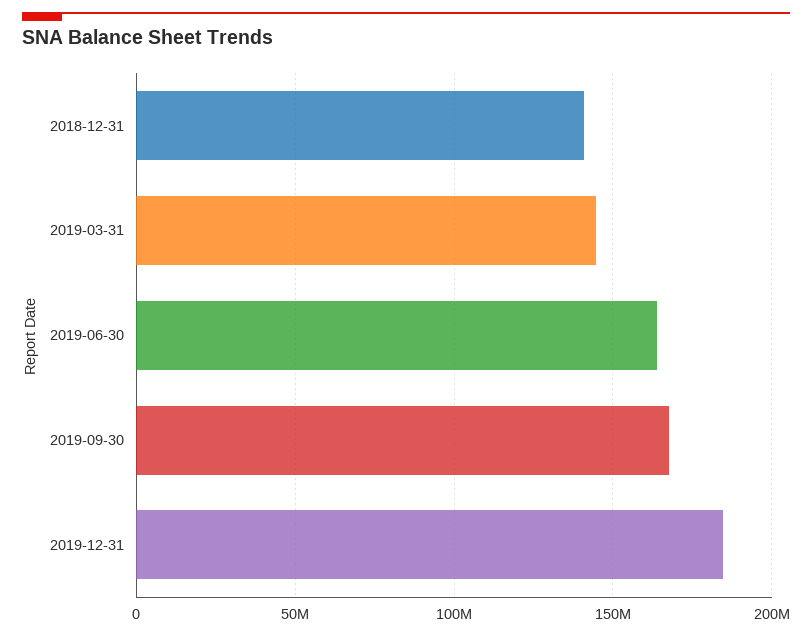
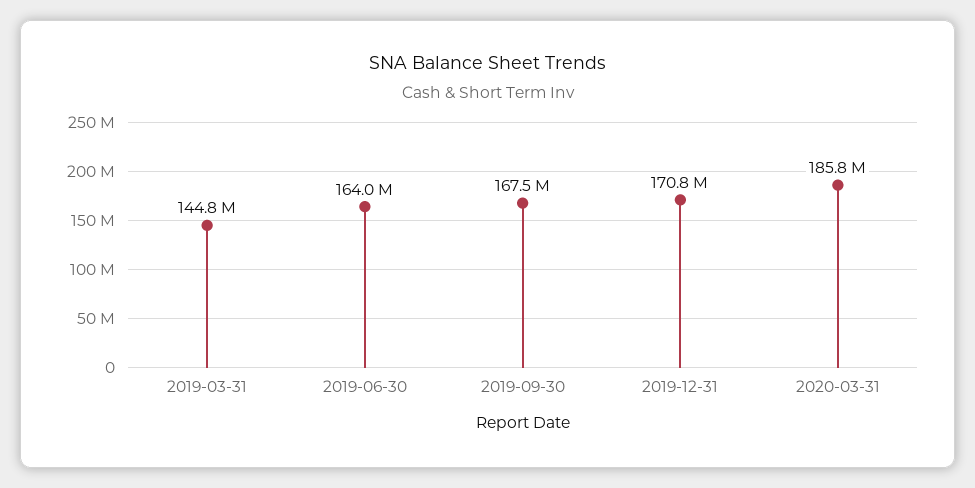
2018-12-31: 140000000 -> none
2019-12-31: 185000000 -> 170800000
2020-03-31: none -> 185800000

